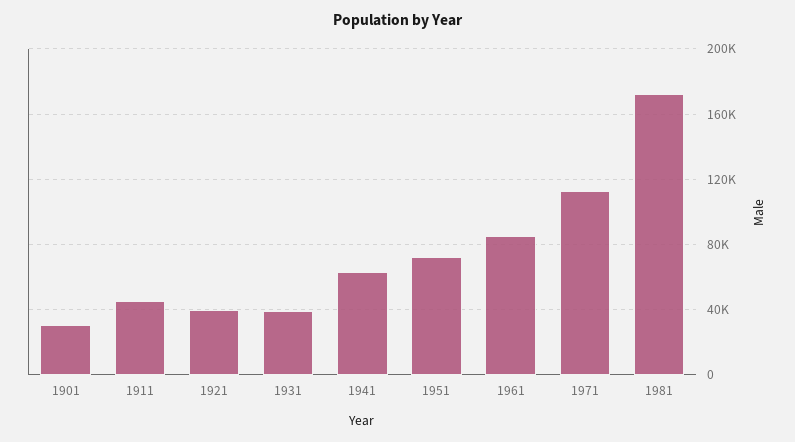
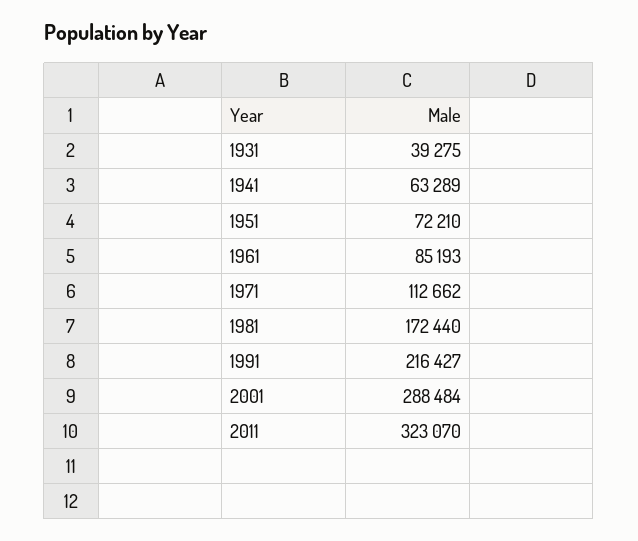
1901: 30000 -> none
1911: 45000 -> none
1921: 40000 -> none
1991: none -> 216427
2001: none -> 288484
2011: none -> 323070

